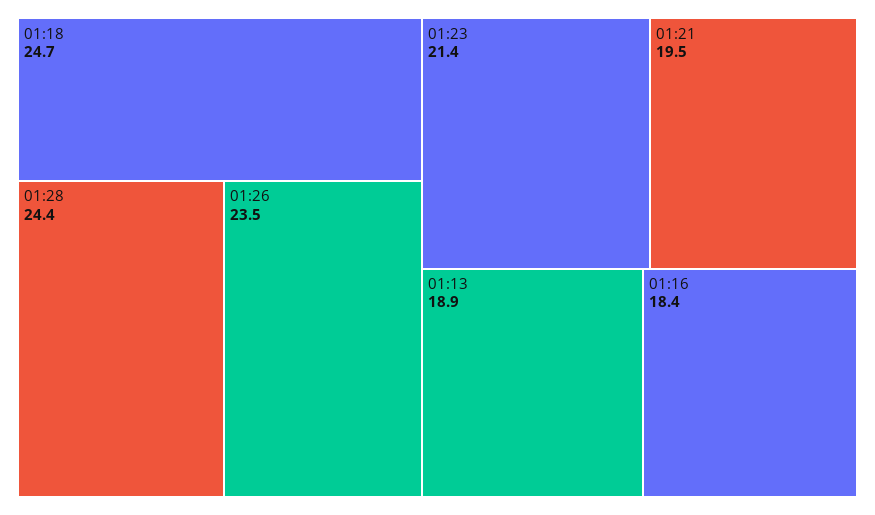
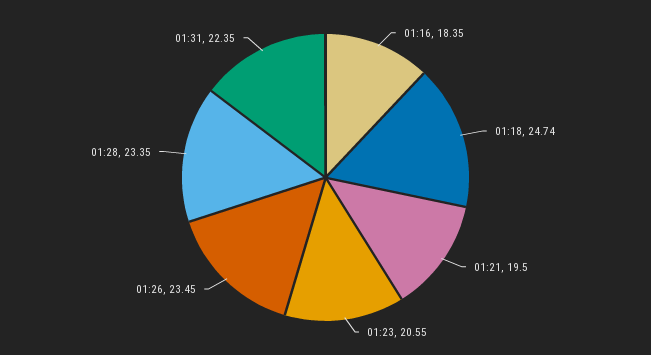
01:28: 24.4 -> 23.35
01:23: 21.4 -> 20.55
01:13: 18.9 -> none
01:31: none -> 22.35

